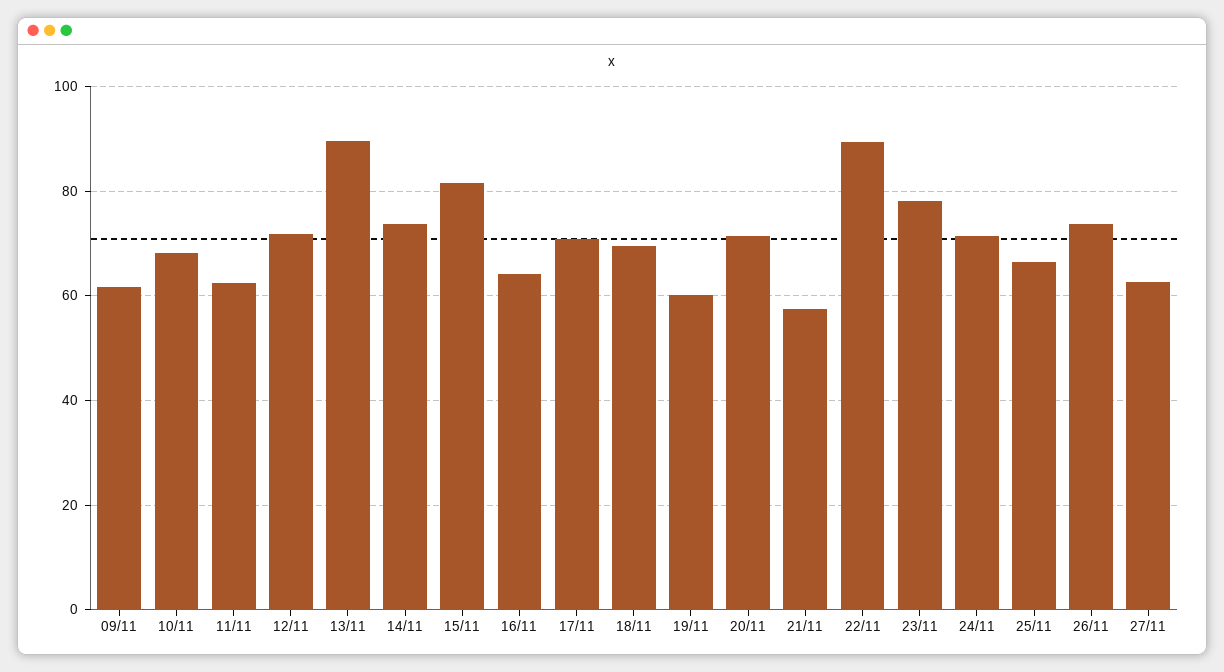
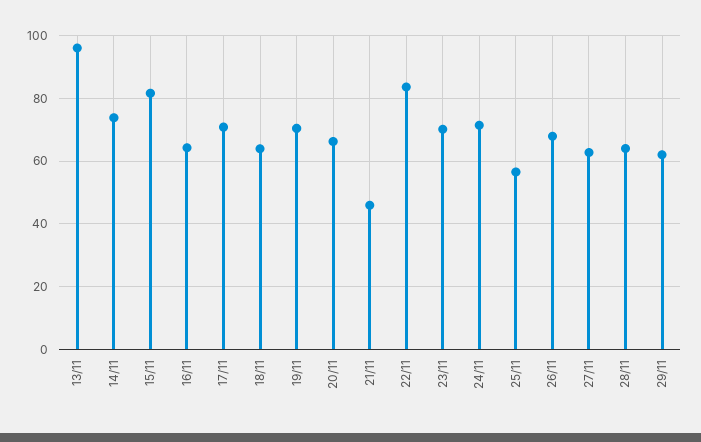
09/11: 62 -> none
10/11: 68 -> none
11/11: 62 -> none
12/11: 72 -> none
13/11: 90 -> 96
18/11: 70 -> 64
19/11: 60 -> 70
20/11: 72 -> 66
21/11: 58 -> 46
22/11: 90 -> 84
23/11: 78 -> 70
25/11: 66 -> 56
26/11: 74 -> 68
28/11: none -> 64
29/11: none -> 62

